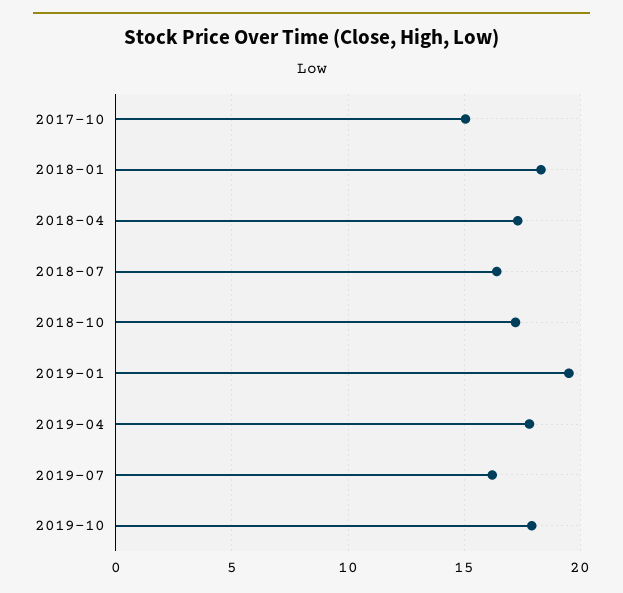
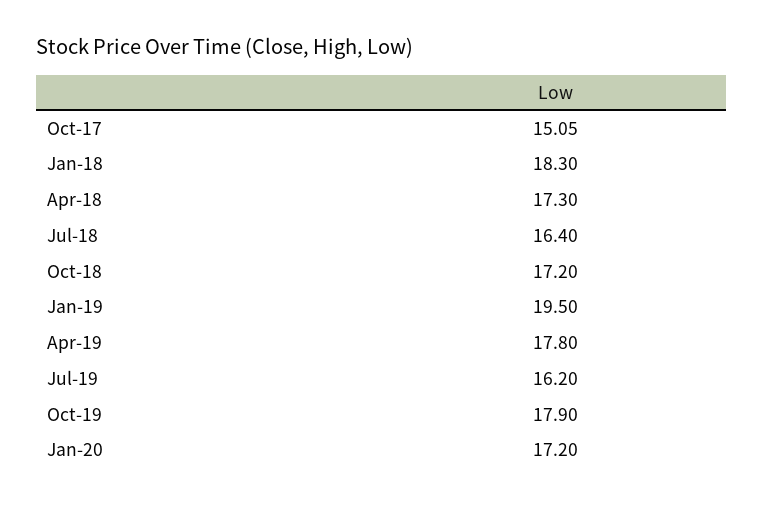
Jan-20: none -> 17.2

